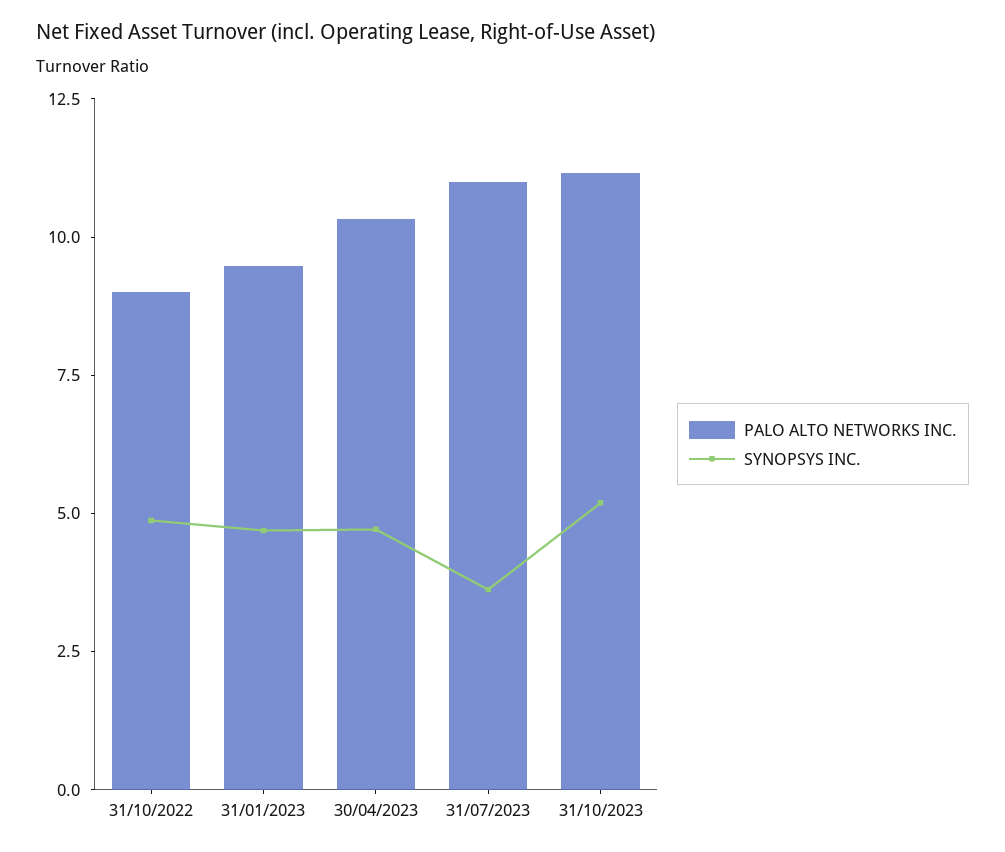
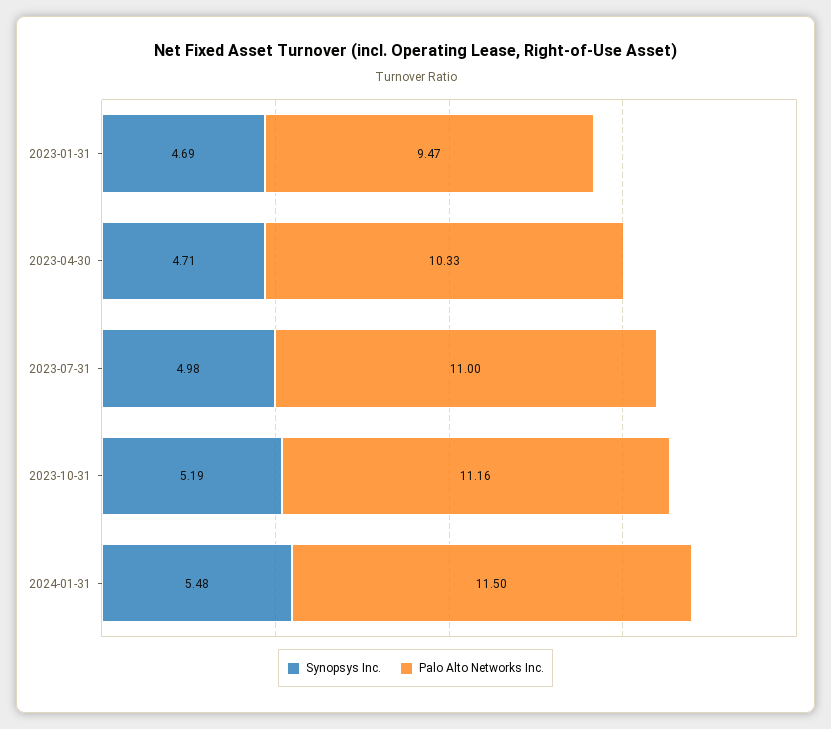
PALO ALTO NETWORKS INC., 31/10/2022: 9 -> none
SYNOPSYS INC., 31/10/2022: 5 -> none
SYNOPSYS INC., 31/07/2023: 3.5 -> 4.98
SYNOPSYS INC., 2024-01-31: none -> 5.48
PALO ALTO NETWORKS INC., 2024-01-31: none -> 11.5

